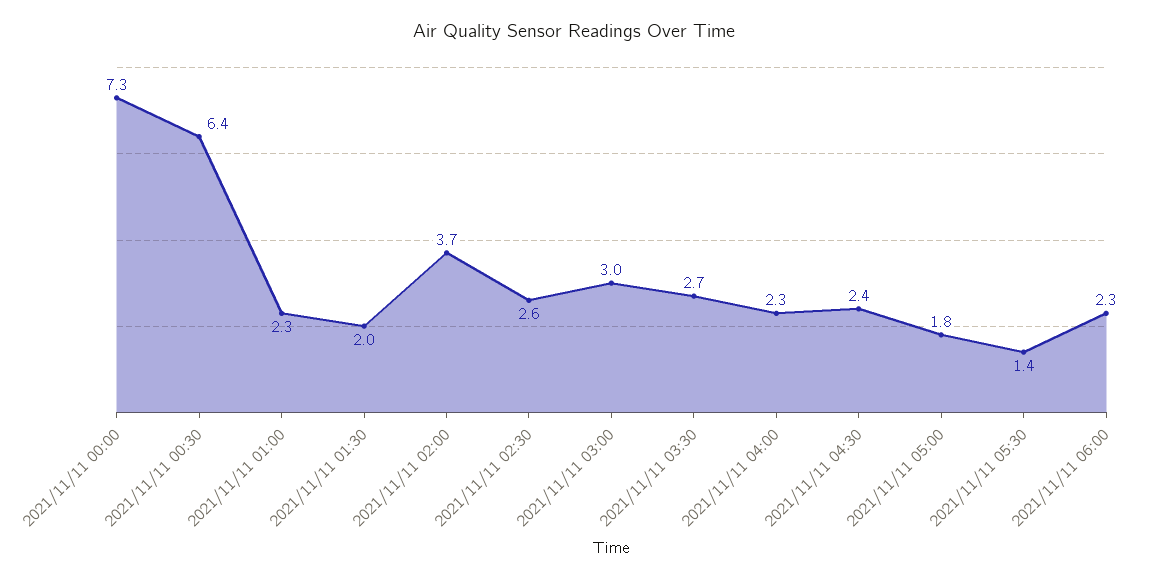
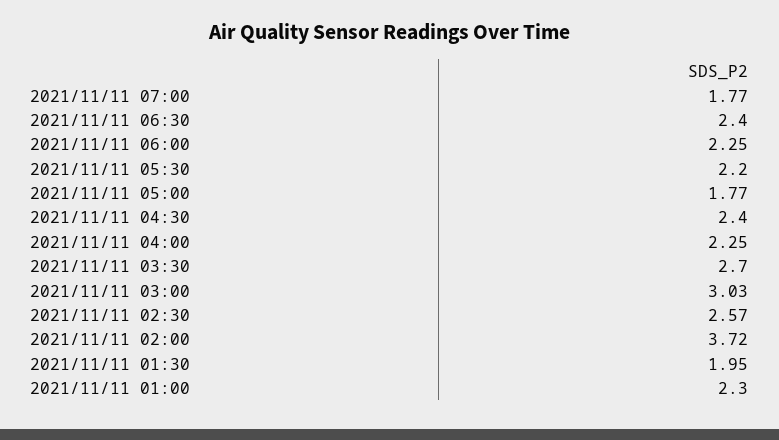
2021/11/11 00:00: 7.3 -> none
2021/11/11 00:30: 6.4 -> none
2021/11/11 05:30: 1.4 -> 2.2
2021/11/11 07:00: none -> 1.77
2021/11/11 06:30: none -> 2.4

